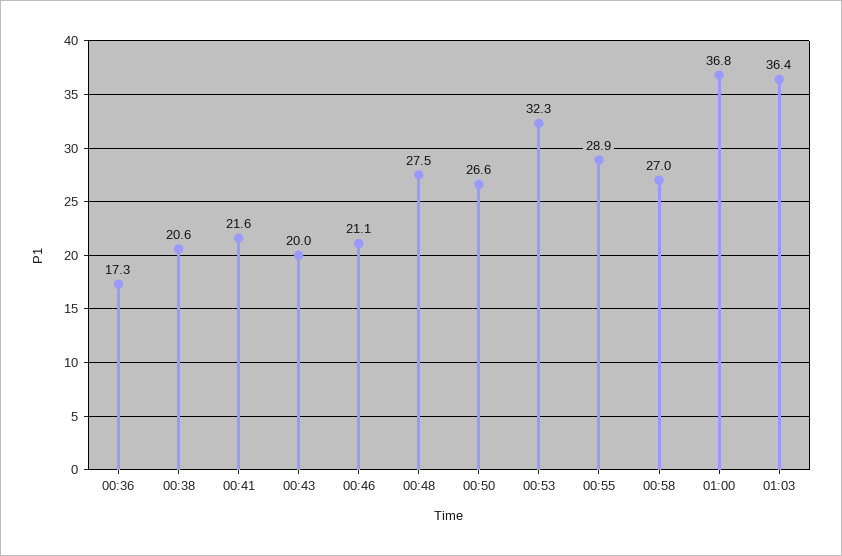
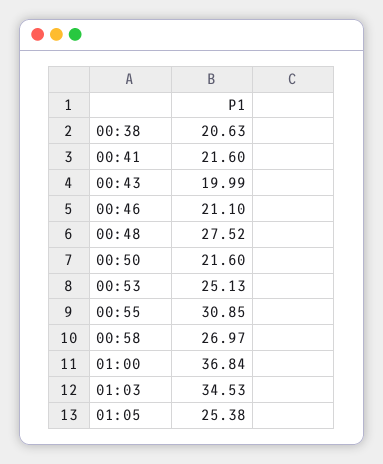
00:36: 17.3 -> none
00:50: 26.6 -> 21.6
00:53: 32.3 -> 25.13
00:55: 28.9 -> 30.85
01:03: 36.4 -> 34.53
01:05: none -> 25.38

